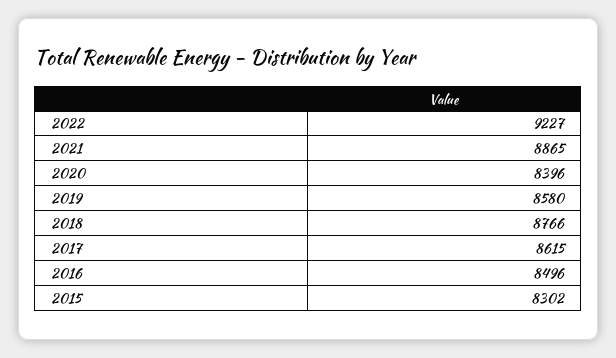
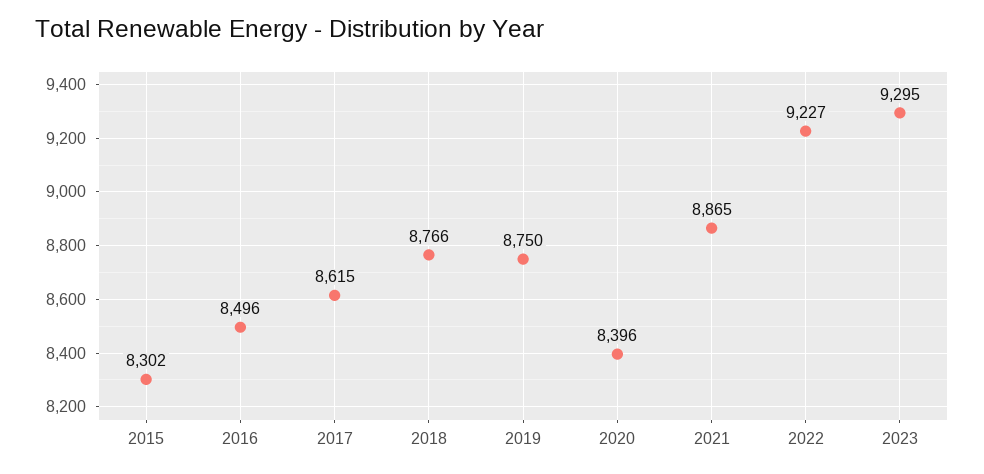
2019: 8580 -> 8750
2023: none -> 9295

